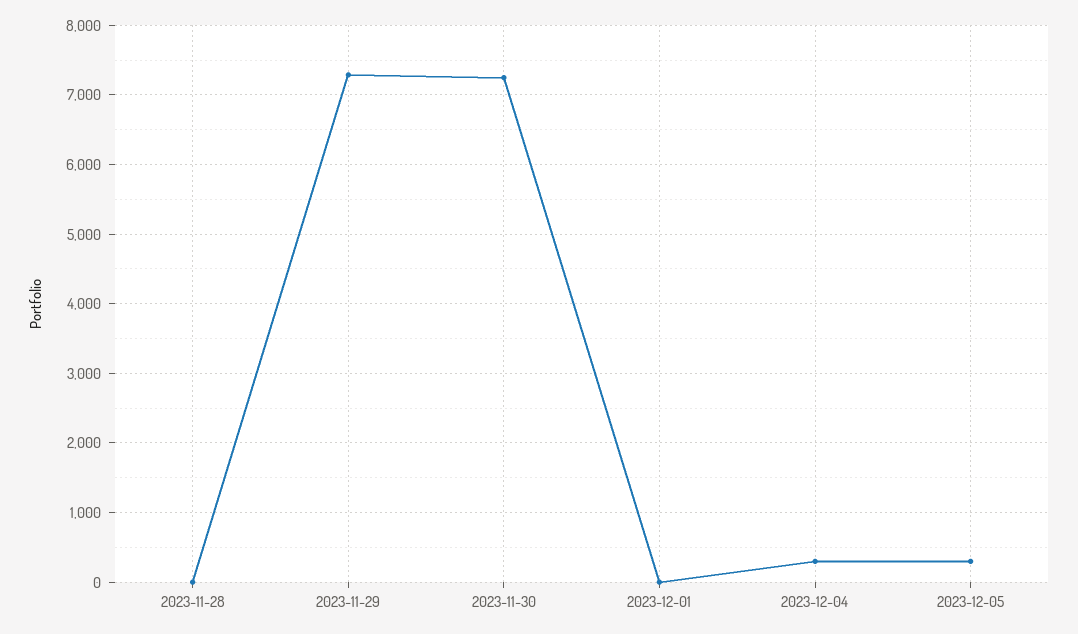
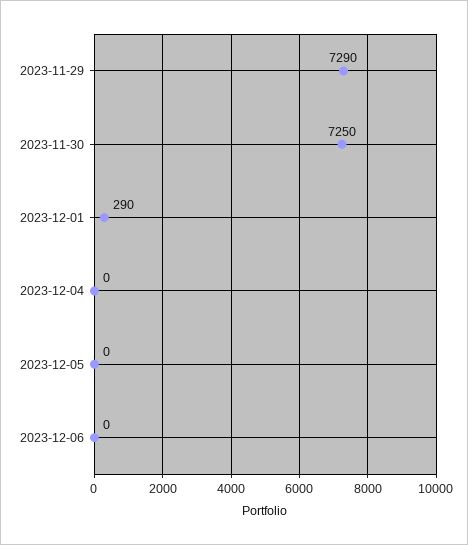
2023-11-28: 0 -> none
2023-12-01: 0 -> 290
2023-12-04: 300 -> 0
2023-12-05: 300 -> 0
2023-12-06: none -> 0

